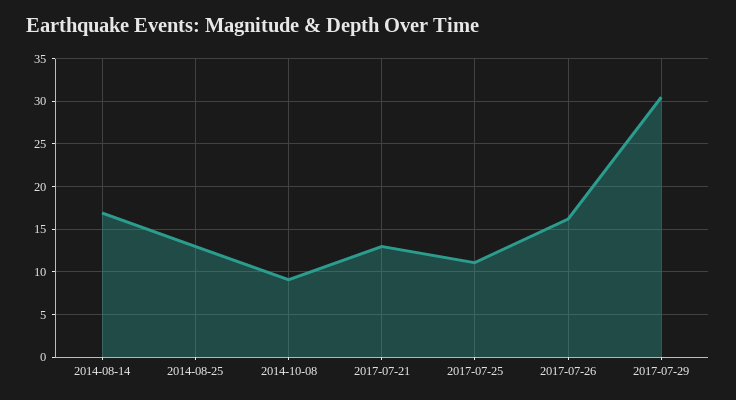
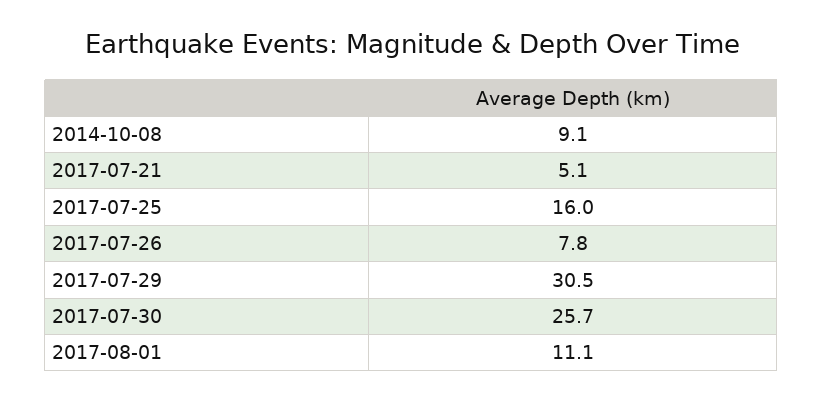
2014-08-14: 17 -> none
2014-08-25: 13 -> none
2017-07-21: 13 -> 5.1
2017-07-25: 11 -> 16
2017-07-26: 16 -> 7.8
2017-07-30: none -> 25.7
2017-08-01: none -> 11.1

